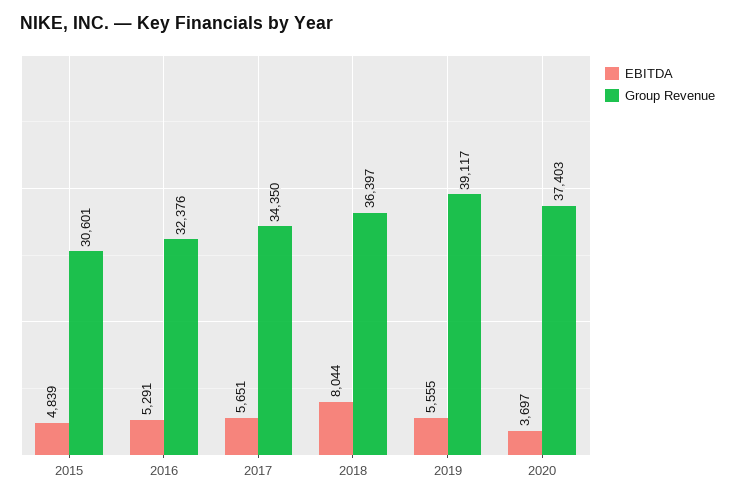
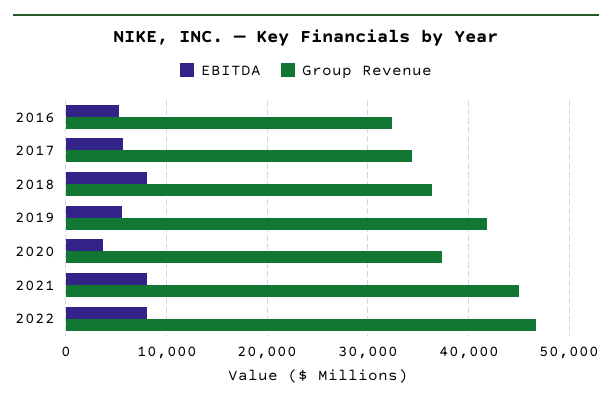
EBITDA, 2015: 4839 -> none
Group Revenue, 2015: 30601 -> none
Group Revenue, 2019: 39117 -> 42000
EBITDA, 2021: none -> 8000
Group Revenue, 2021: none -> 45000
EBITDA, 2022: none -> 8000
Group Revenue, 2022: none -> 47000

